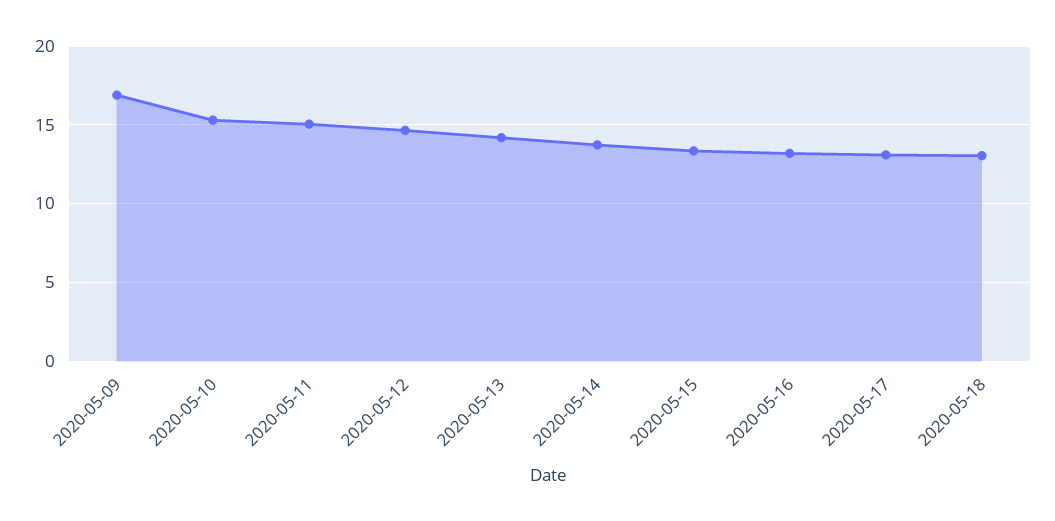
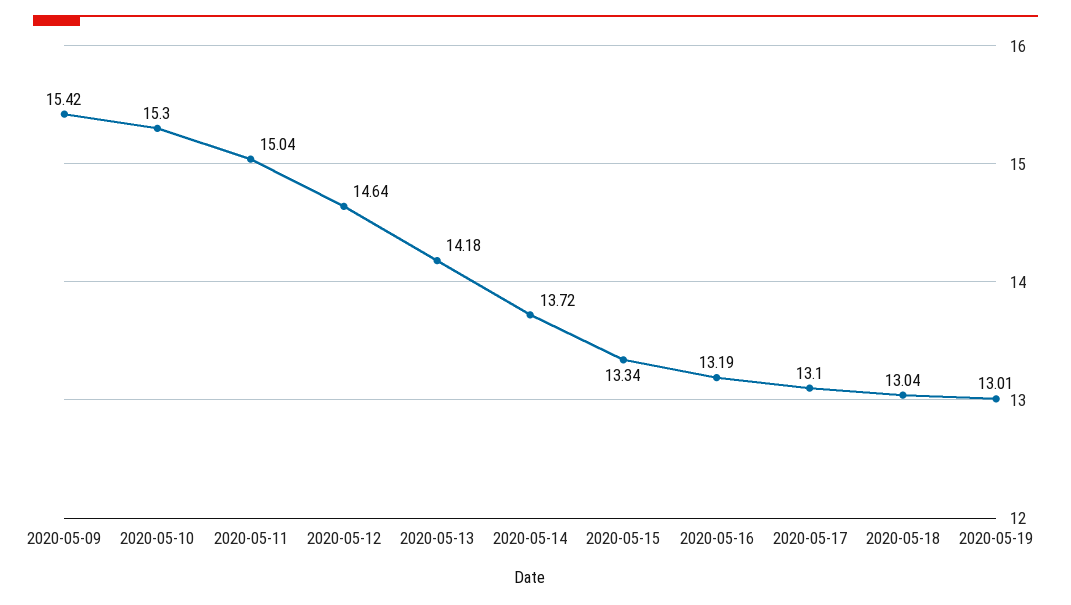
2020-05-09: 17 -> 15.42
2020-05-19: none -> 13.01

